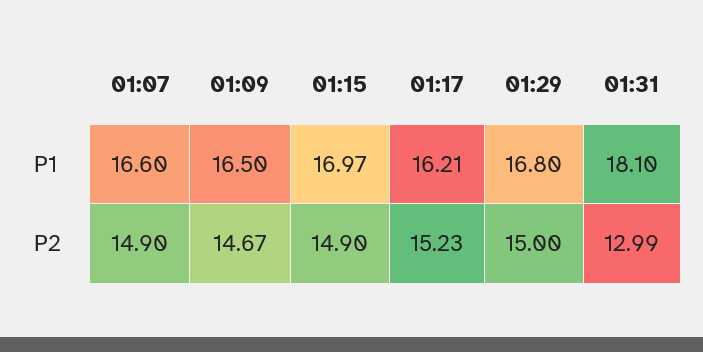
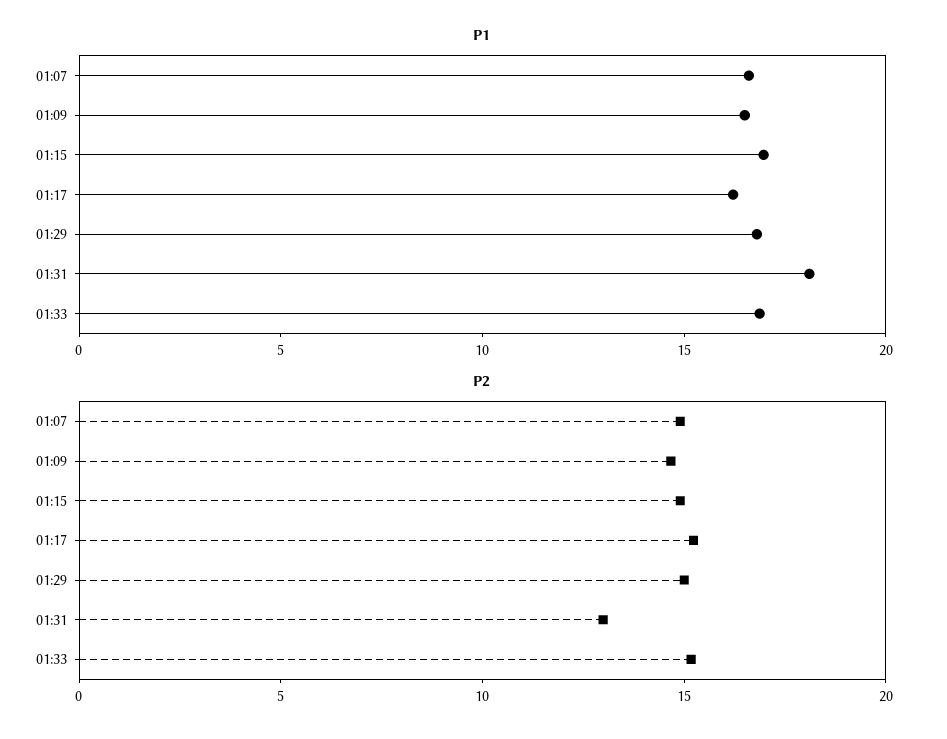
P1, 01:33: none -> 17
P2, 01:33: none -> 15

